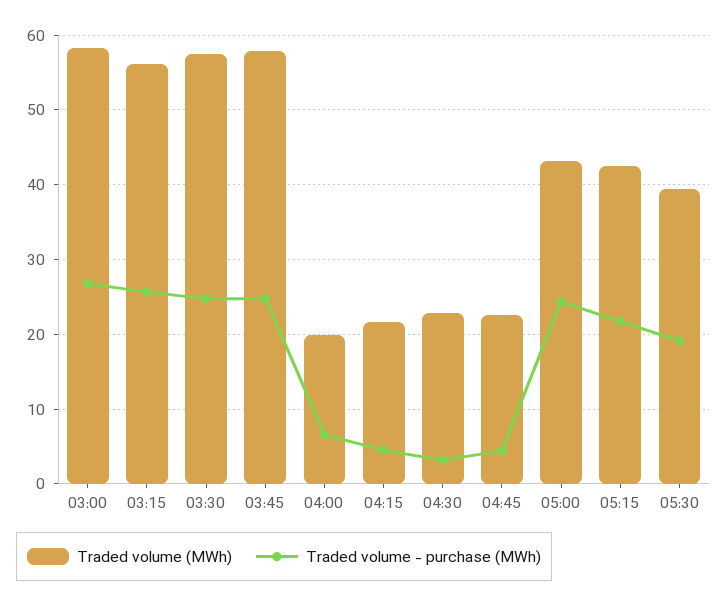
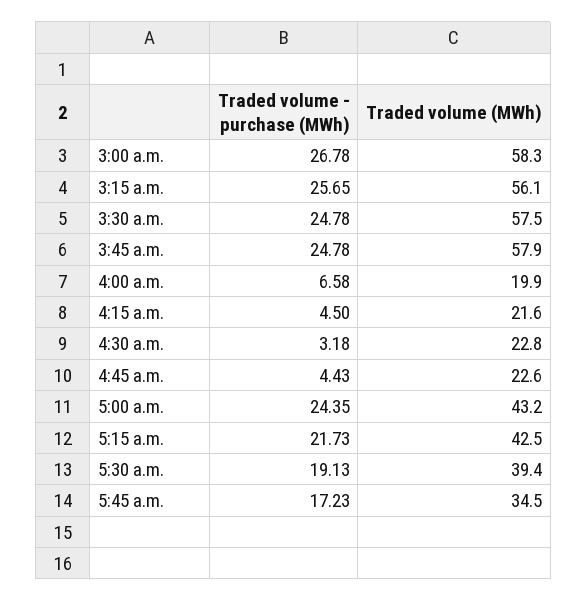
Traded volume - purchase (MWh), 5:45 a.m.: none -> 17.23
Traded volume (MWh), 5:45 a.m.: none -> 34.5

